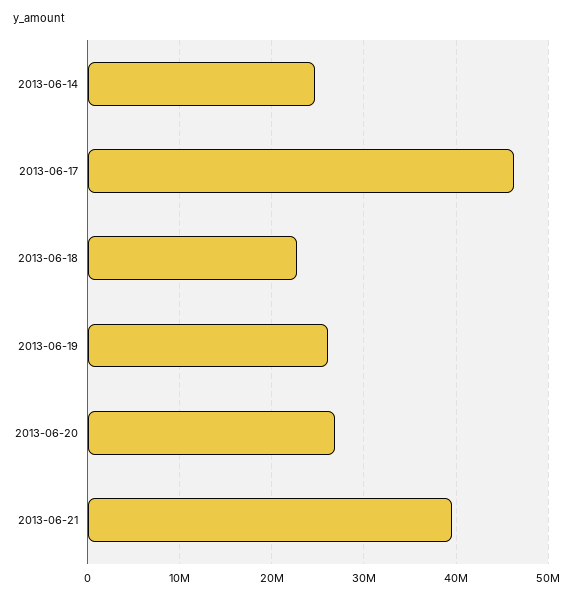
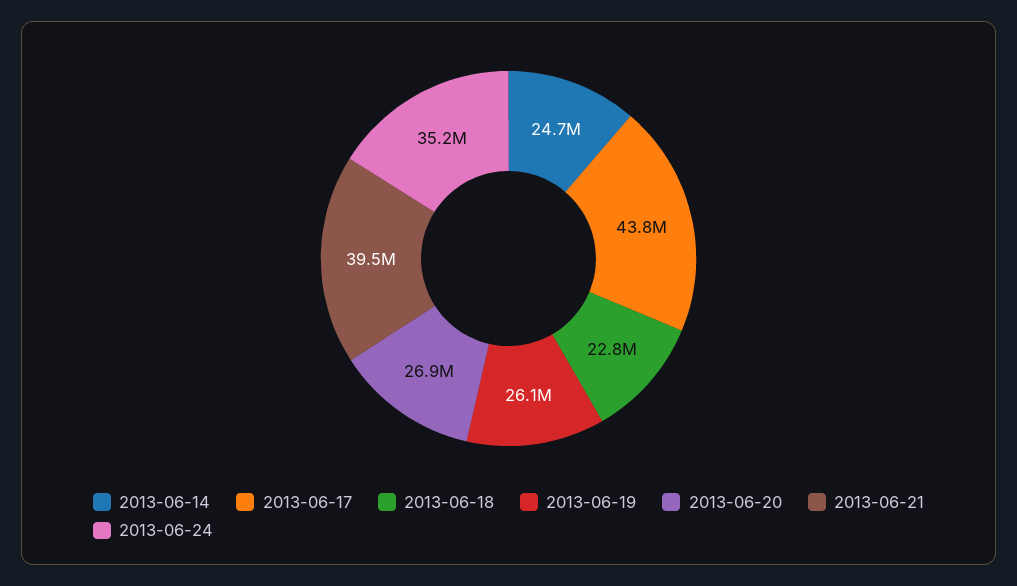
2013-06-17: 46000000 -> 43800000
2013-06-24: none -> 35200000

